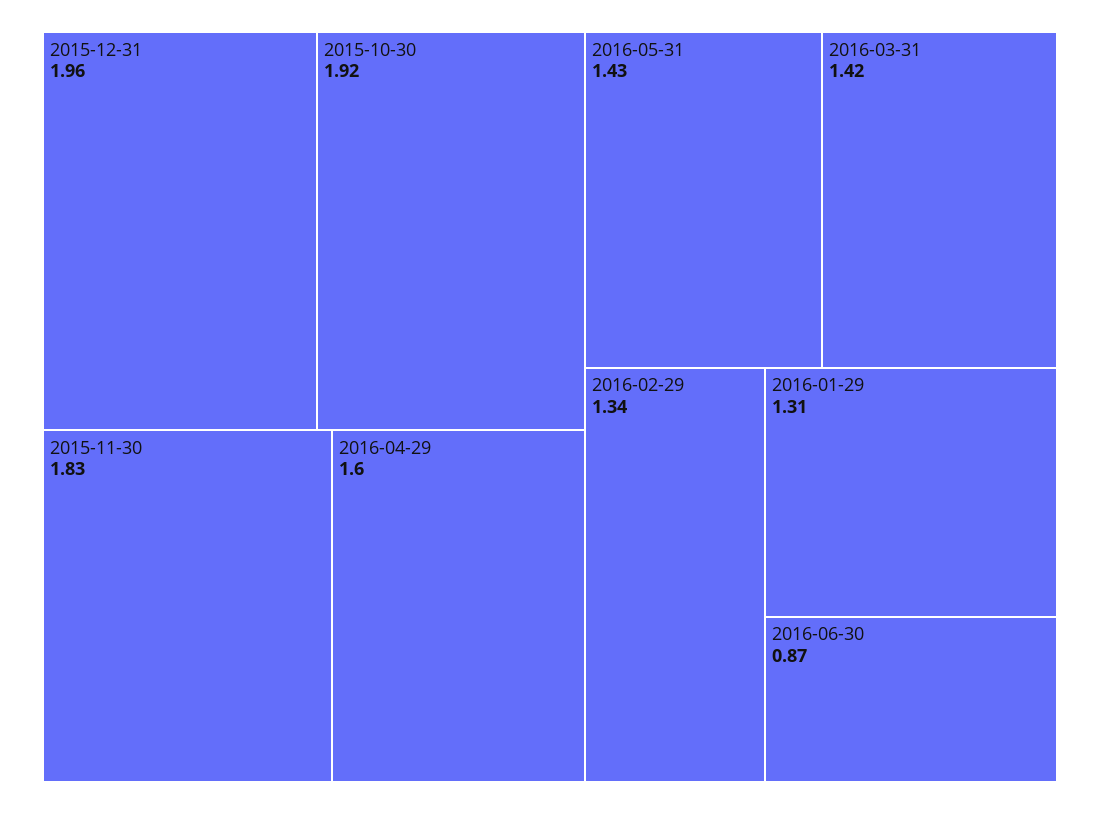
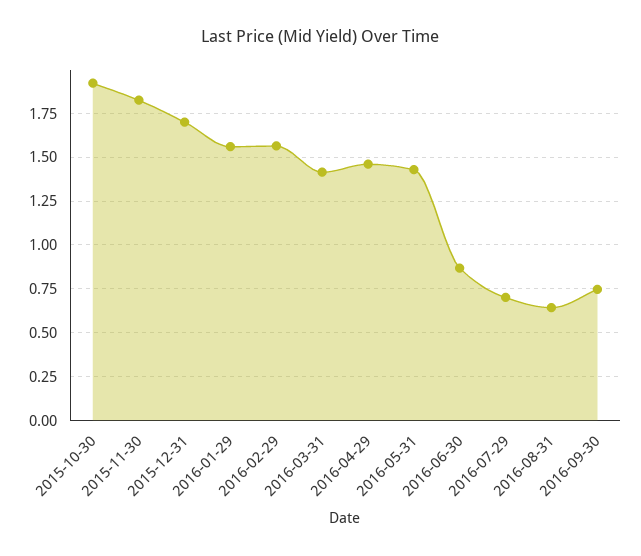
2015-12-31: 1.96 -> 1.7
2016-04-29: 1.6 -> 1.45
2016-02-29: 1.34 -> 1.55
2016-01-29: 1.31 -> 1.55
2016-07-29: none -> 0.7
2016-08-31: none -> 0.65
2016-09-30: none -> 0.75

